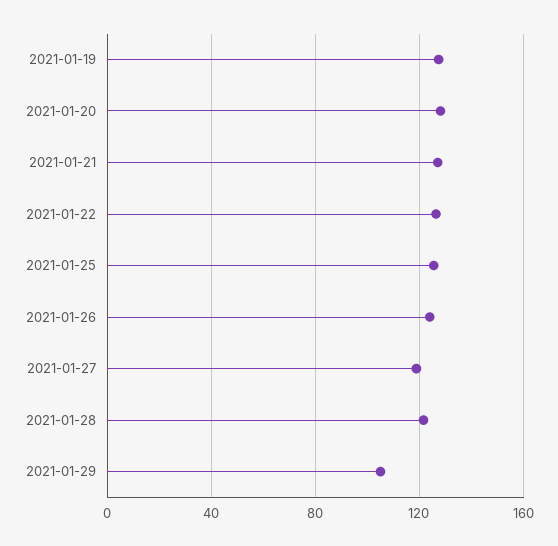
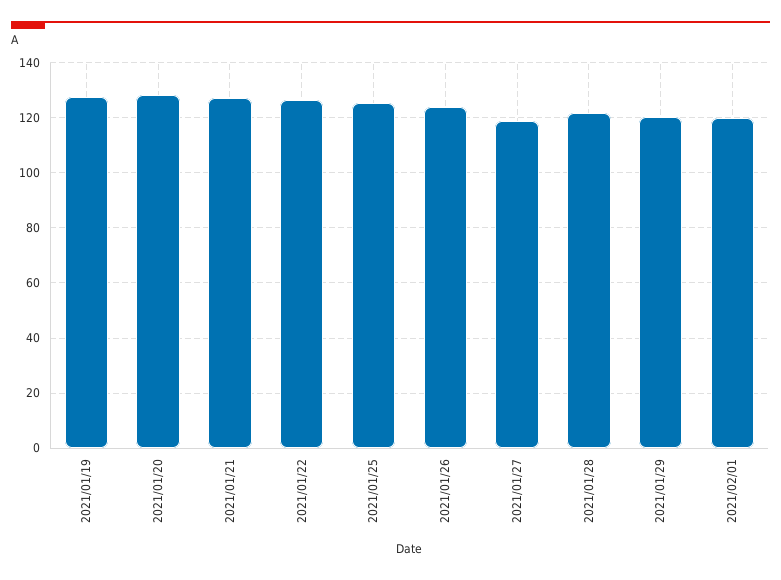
2021-01-29: 105 -> 120
2021/02/01: none -> 120

